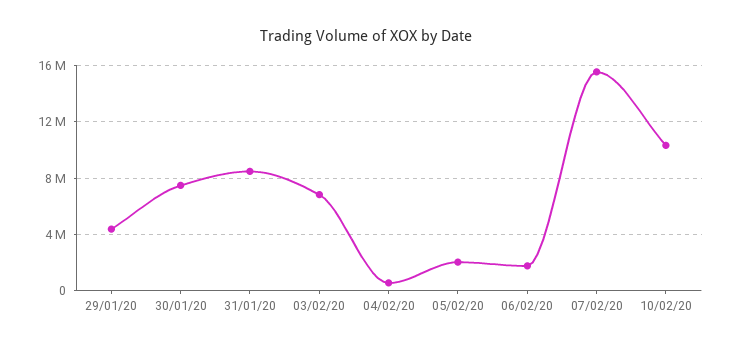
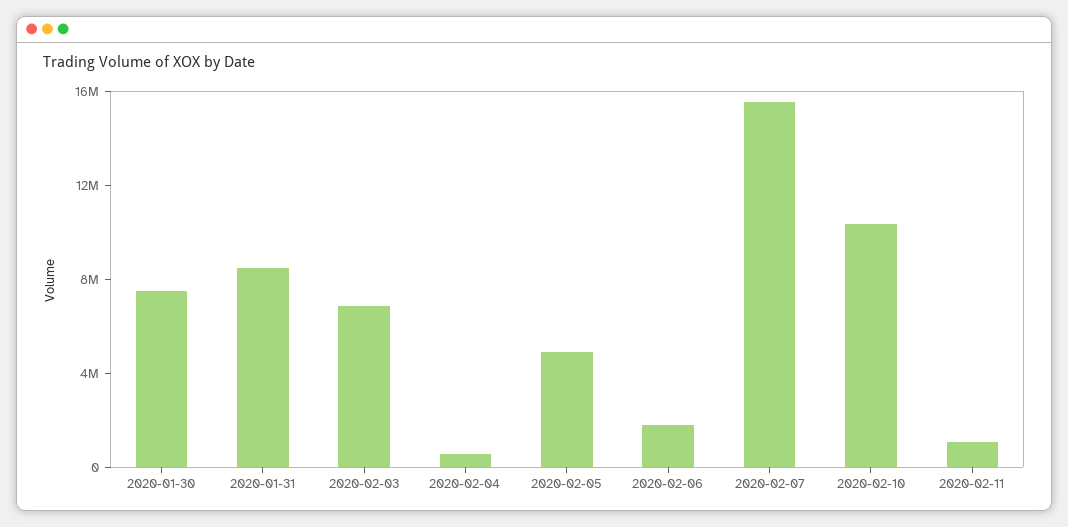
29/01/20: 4500000 -> none
05/02/20: 2000000 -> 5000000
2020-02-11: none -> 1000000

